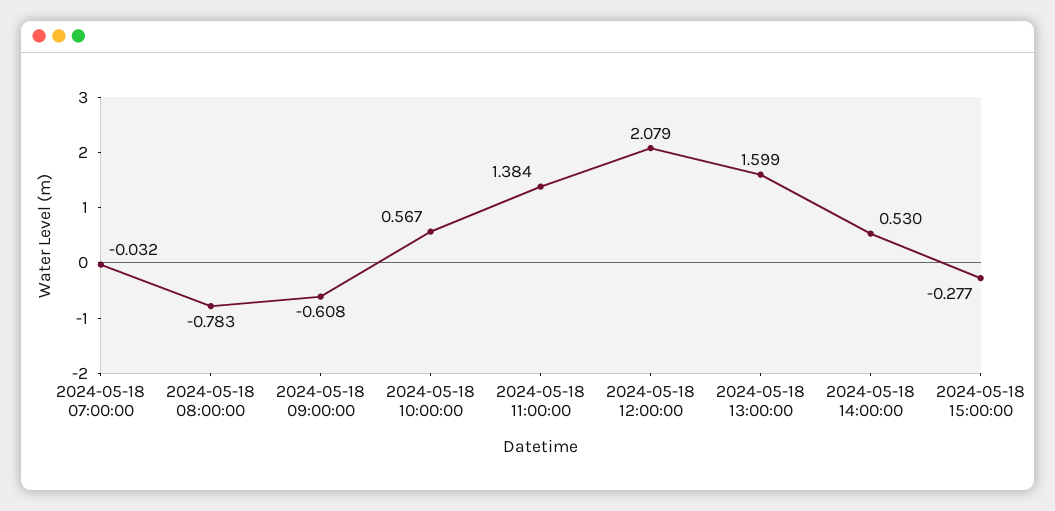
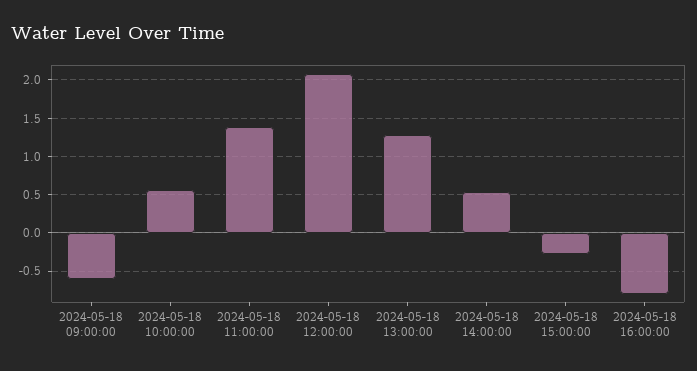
2024-05-18 07:00:00: -0.032 -> none
2024-05-18 08:00:00: -0.783 -> none
2024-05-18 13:00:00: 1.599 -> 1.3
2024-05-18 16:00:00: none -> -0.8

